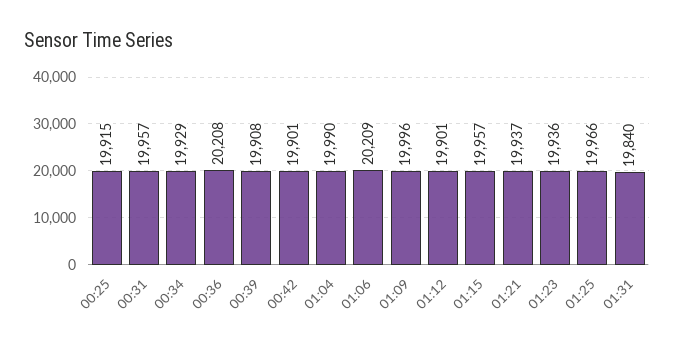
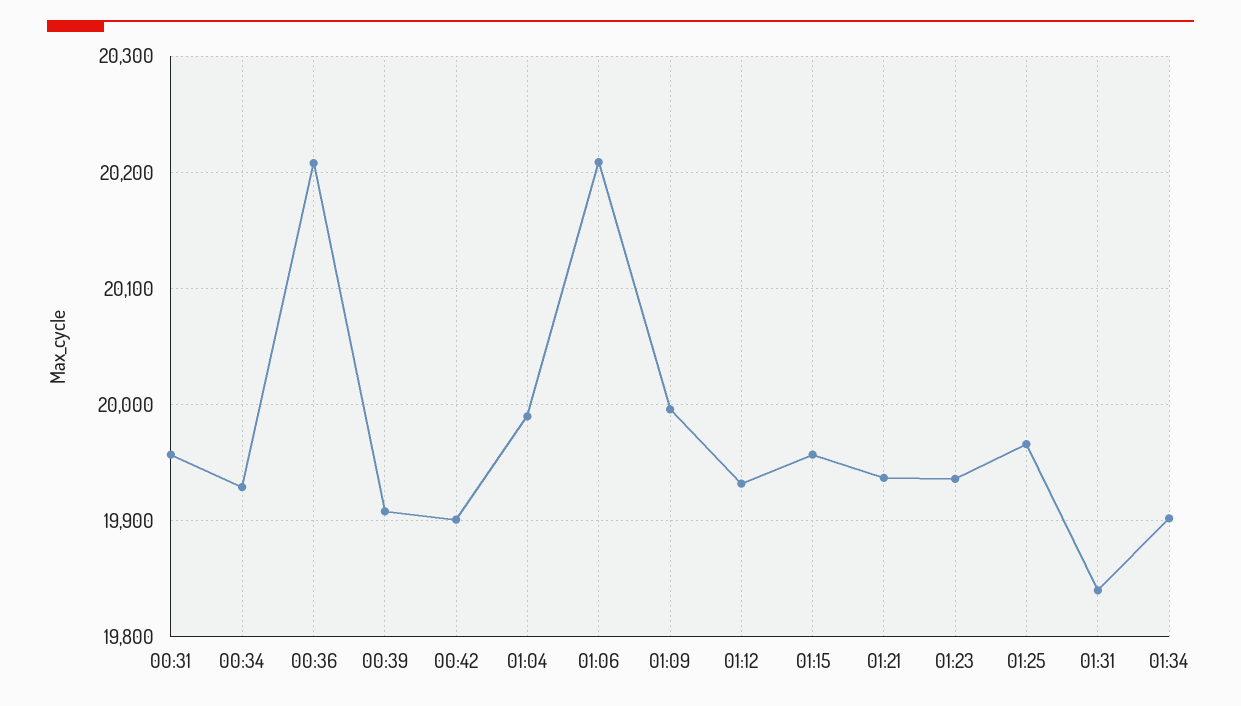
00:25: 19915 -> none
01:12: 19901 -> 19930
01:34: none -> 19900

